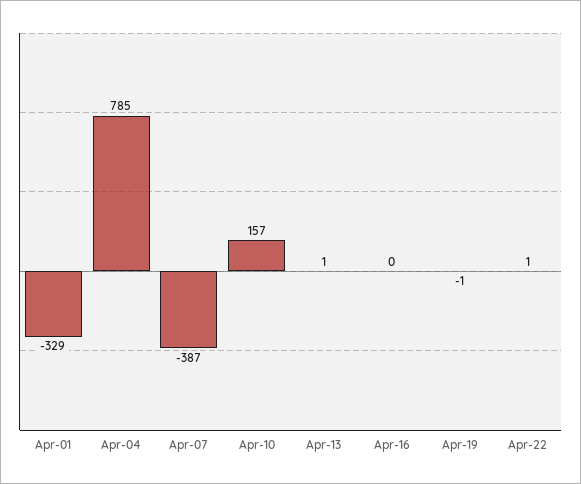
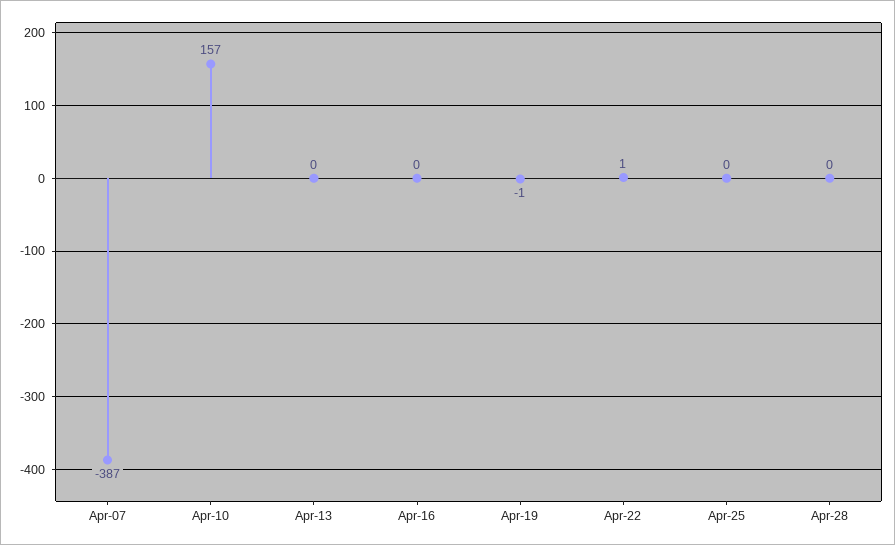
Apr-01: -329 -> none
Apr-04: 785 -> none
Apr-13: 1 -> 0
Apr-25: none -> 0
Apr-28: none -> 0

